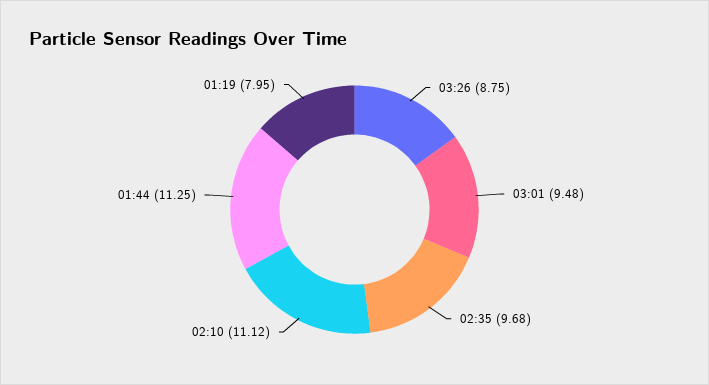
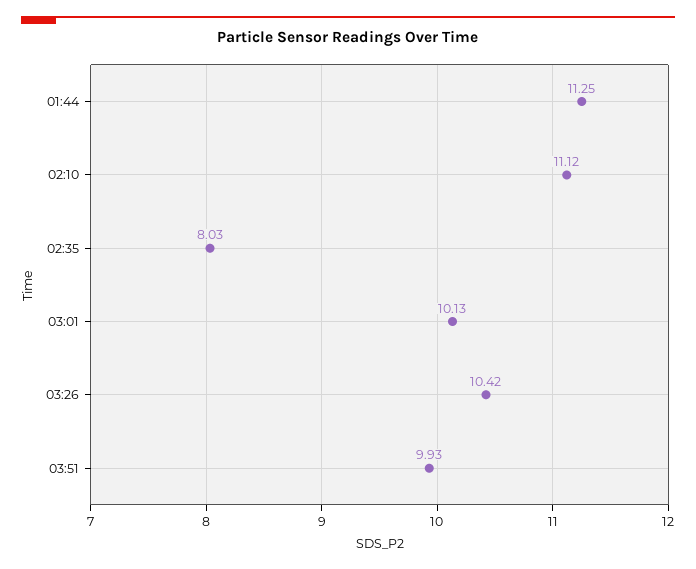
03:26: 8.75 -> 10.42
03:01: 9.48 -> 10.13
02:35: 9.68 -> 8.03
01:19: 7.95 -> none
03:51: none -> 9.93

